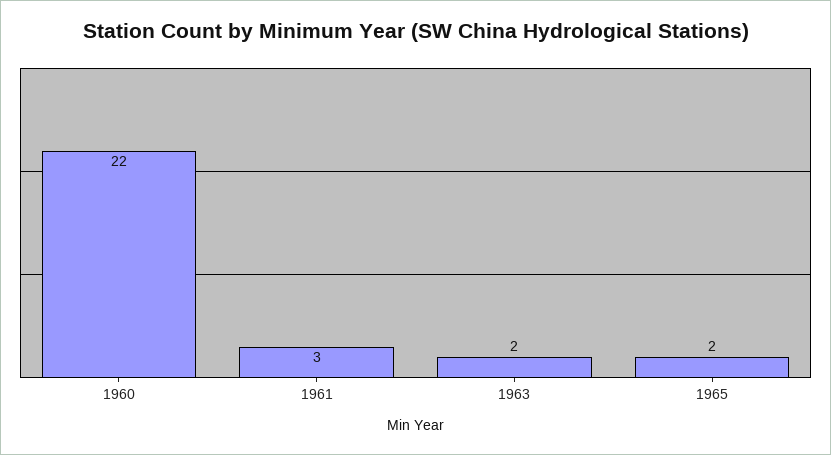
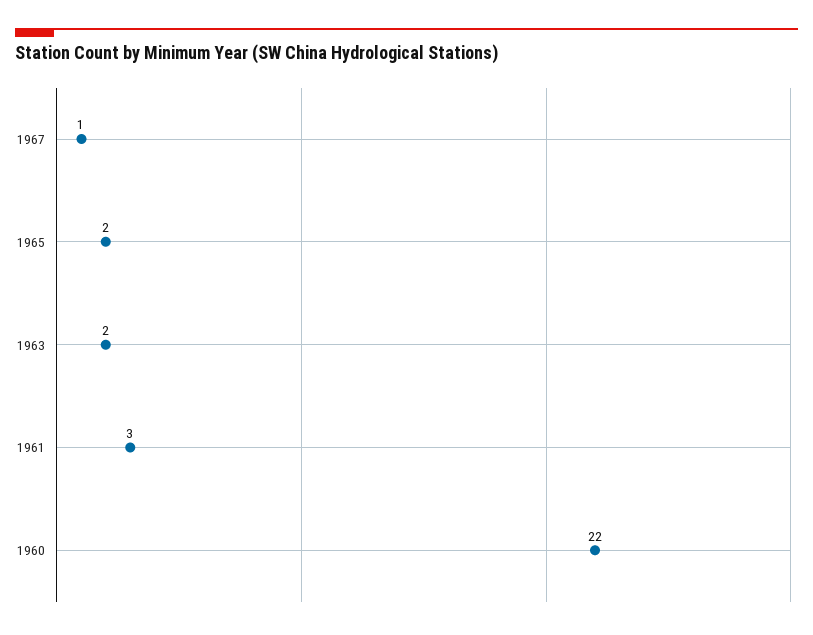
1967: none -> 1

